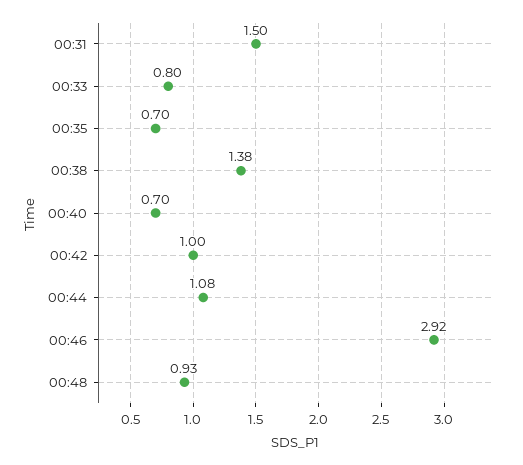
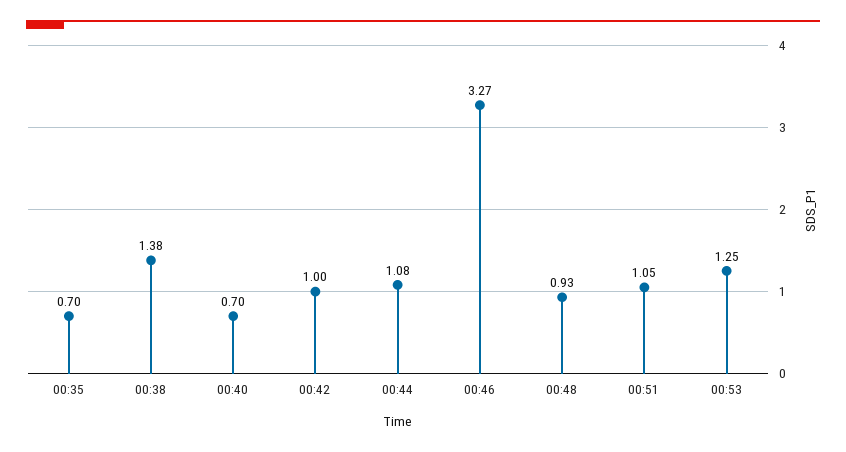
00:31: 1.5 -> none
00:33: 0.8 -> none
00:46: 2.92 -> 3.27
00:51: none -> 1.05
00:53: none -> 1.25

